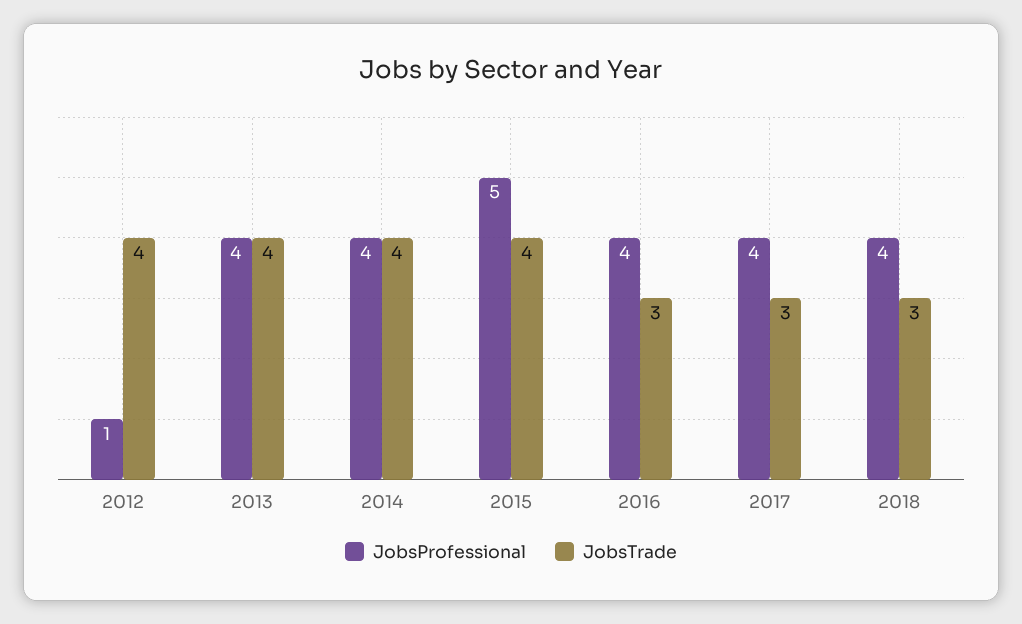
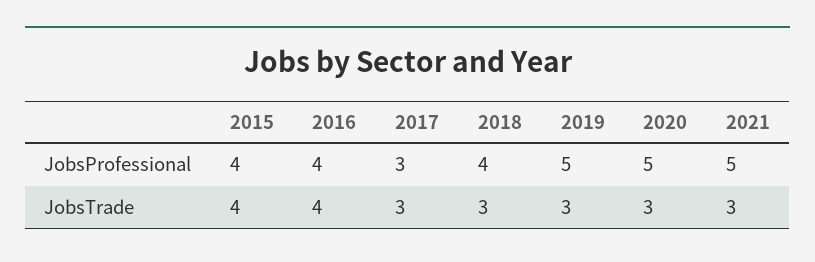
JobsProfessional, 2012: 1 -> none
JobsTrade, 2012: 4 -> none
JobsProfessional, 2013: 4 -> none
JobsTrade, 2013: 4 -> none
JobsProfessional, 2014: 4 -> none
JobsTrade, 2014: 4 -> none
JobsProfessional, 2015: 5 -> 4
JobsTrade, 2016: 3 -> 4
JobsProfessional, 2017: 4 -> 3
JobsProfessional, 2019: none -> 5
JobsProfessional, 2020: none -> 5
JobsProfessional, 2021: none -> 5
JobsTrade, 2019: none -> 3
JobsTrade, 2020: none -> 3
JobsTrade, 2021: none -> 3

